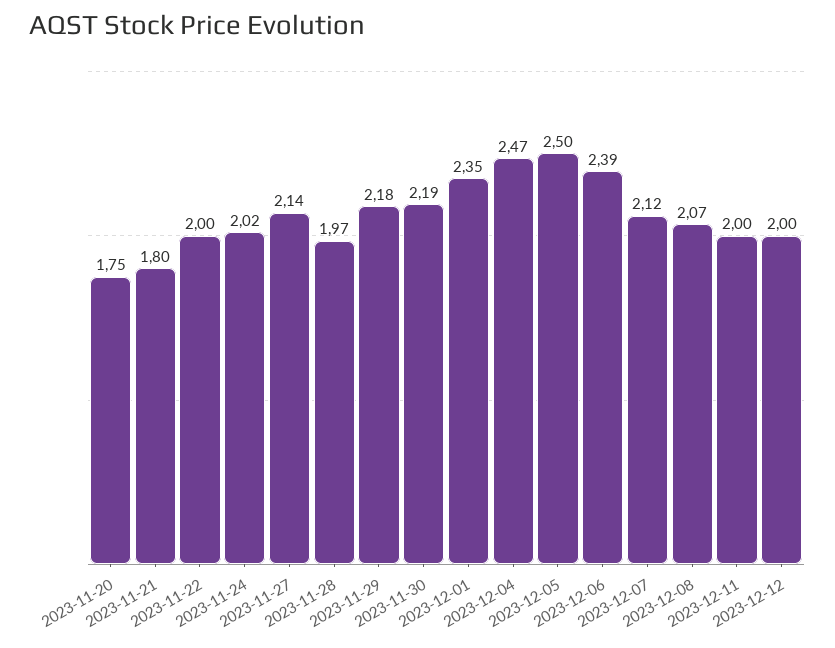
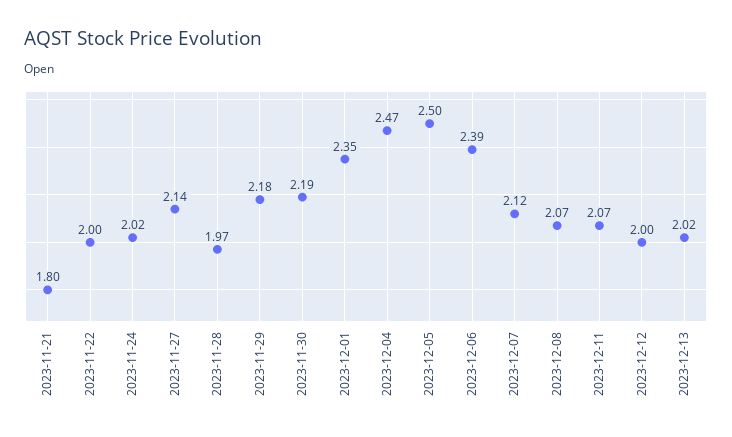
2023-11-20: 1.75 -> none
2023-12-11: 2 -> 2.07
2023-12-13: none -> 2.02

